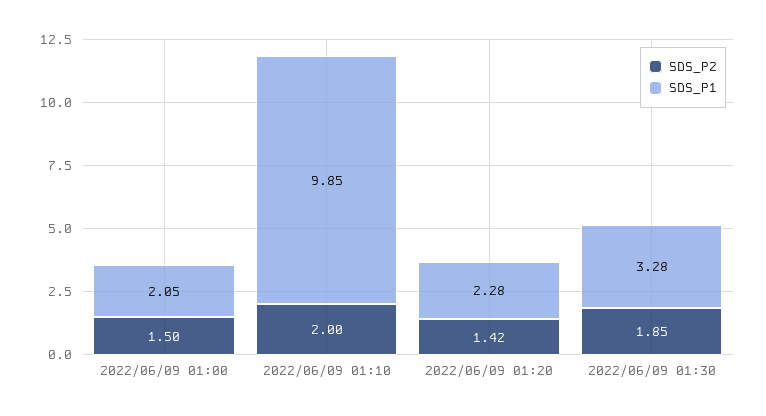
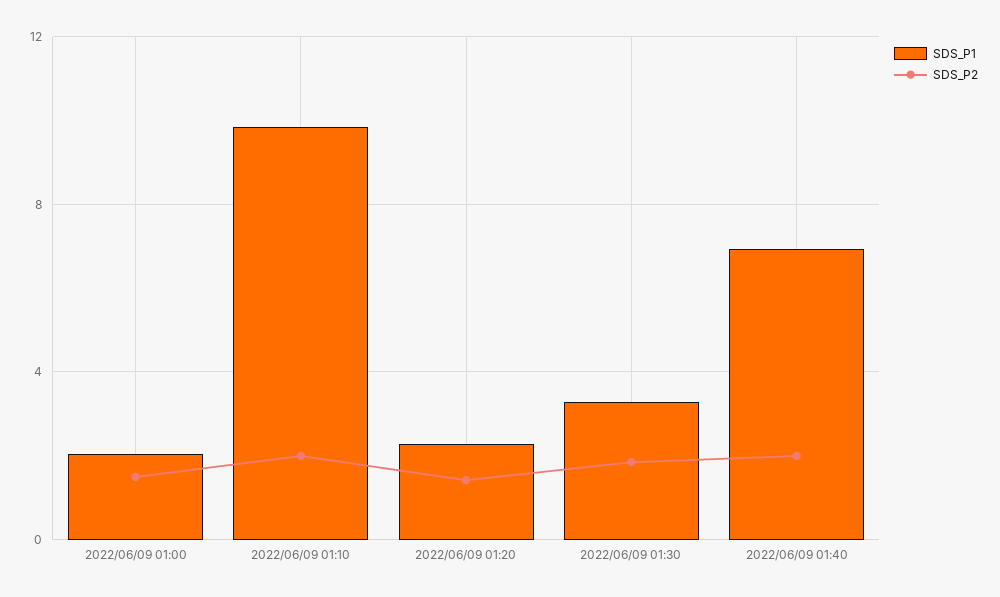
SDS_P1, 2022/06/09 01:40: none -> 7
SDS_P2, 2022/06/09 01:40: none -> 2

